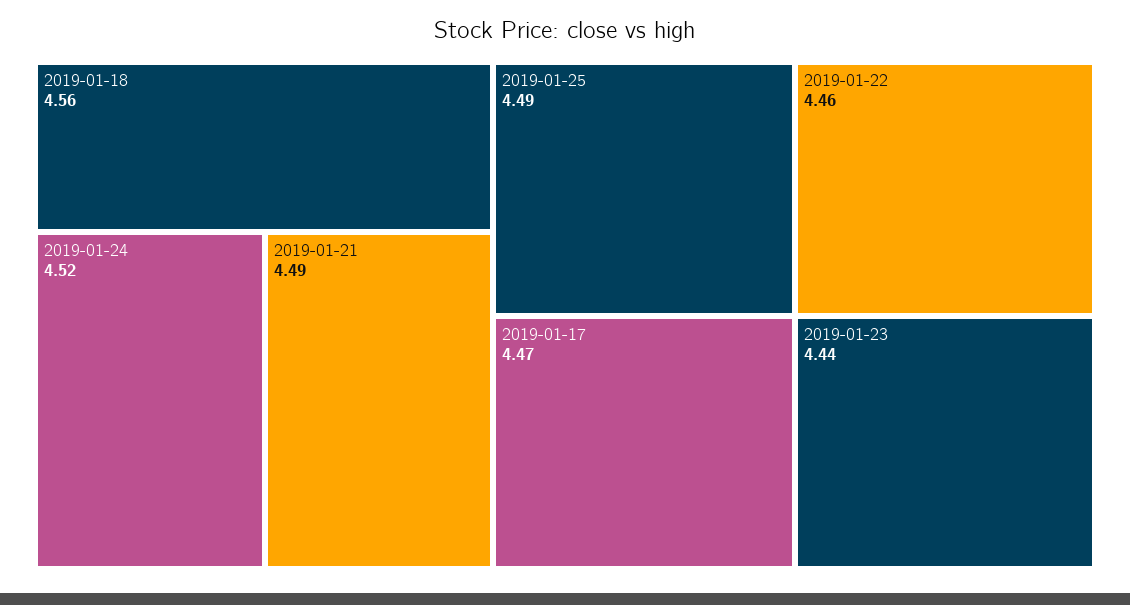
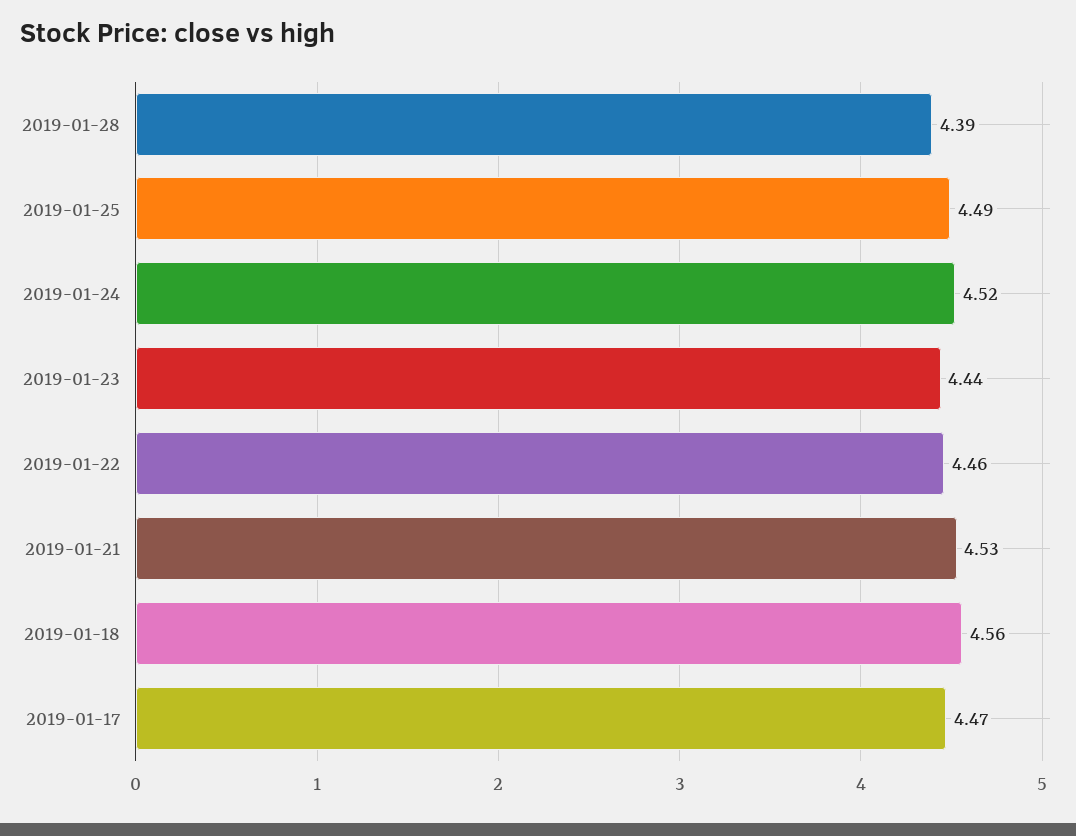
2019-01-21: 4.49 -> 4.53
2019-01-28: none -> 4.39

